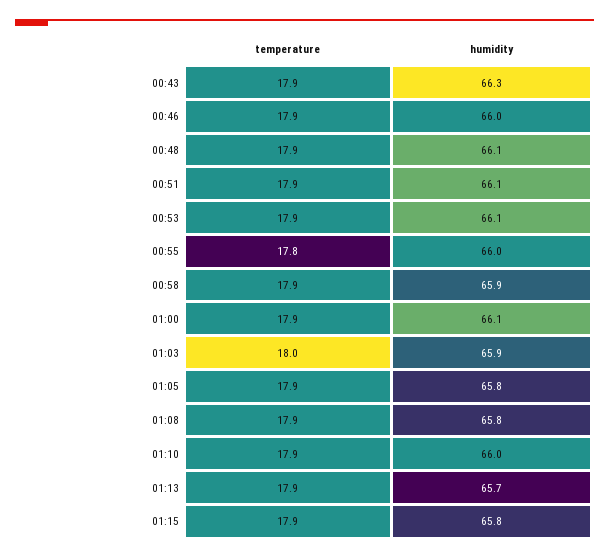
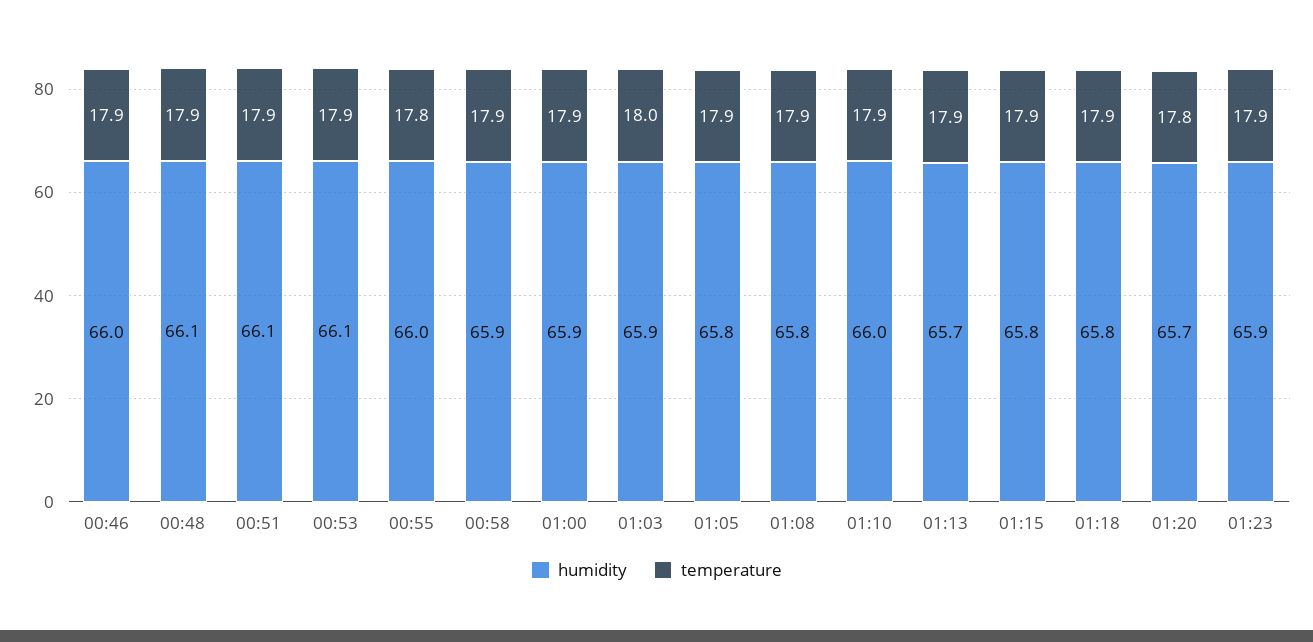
temperature, 00:43: 17.9 -> none
humidity, 00:43: 66.3 -> none
humidity, 01:00: 66.1 -> 65.9
humidity, 01:18: none -> 65.8
temperature, 01:18: none -> 17.9
humidity, 01:20: none -> 65.7
temperature, 01:20: none -> 17.8
humidity, 01:23: none -> 65.9
temperature, 01:23: none -> 17.9

